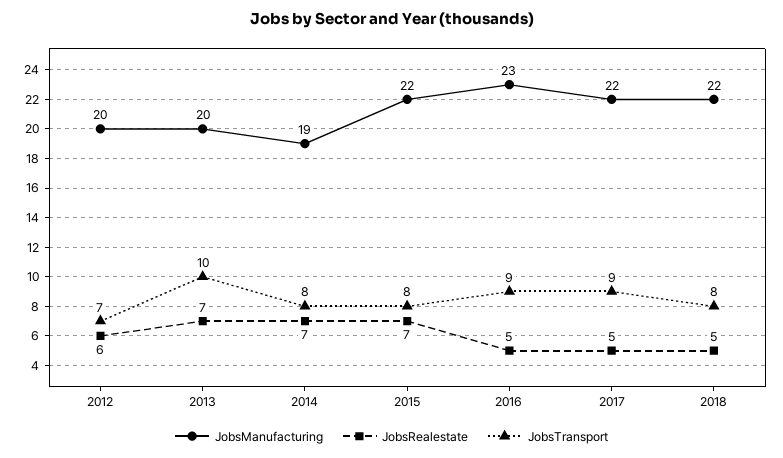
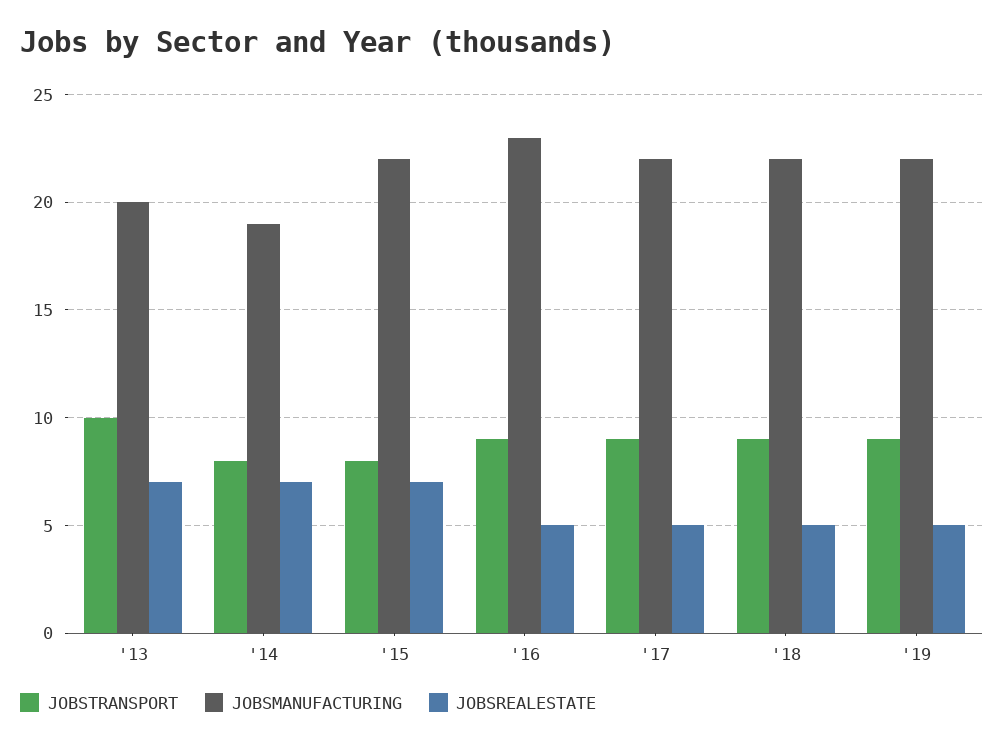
JobsManufacturing, 2012: 20 -> none
JobsRealestate, 2012: 6 -> none
JobsTransport, 2012: 7 -> none
JobsTransport, 2018: 8 -> 9
JobsTransport, '19: none -> 9
JobsManufacturing, '19: none -> 22
JobsRealestate, '19: none -> 5

